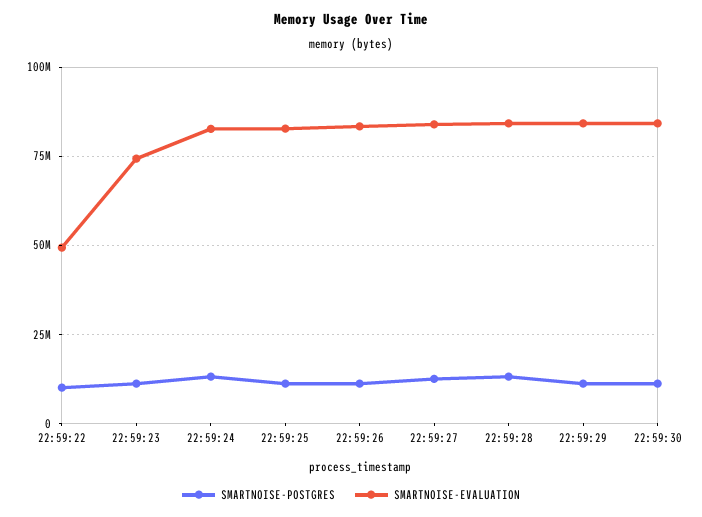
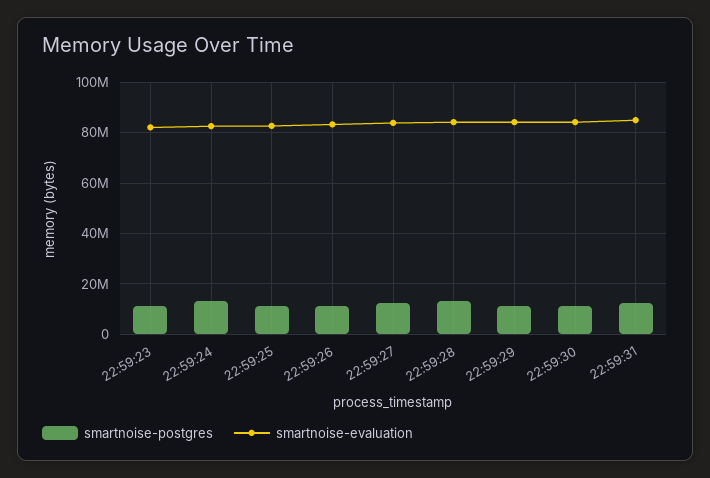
SMARTNOISE-POSTGRES, 22:59:22: 10000000 -> none
SMARTNOISE-EVALUATION, 22:59:22: 50000000 -> none
SMARTNOISE-EVALUATION, 22:59:23: 75000000 -> 82500000
SMARTNOISE-POSTGRES, 22:59:31: none -> 12500000
SMARTNOISE-EVALUATION, 22:59:31: none -> 85000000

